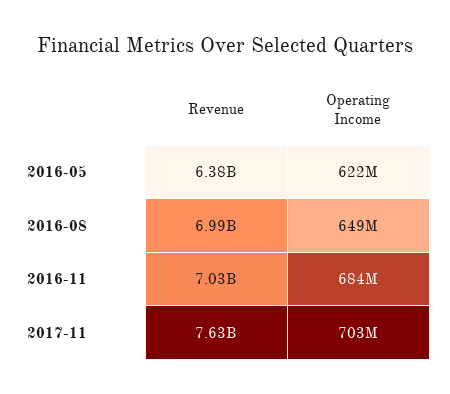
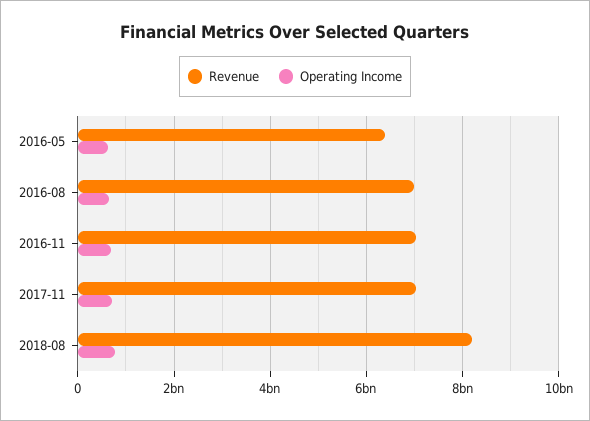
Revenue, 2017-11: 7630000000 -> 7000000000
Revenue, 2018-08: none -> 8200000000
Operating Income, 2018-08: none -> 800000000

